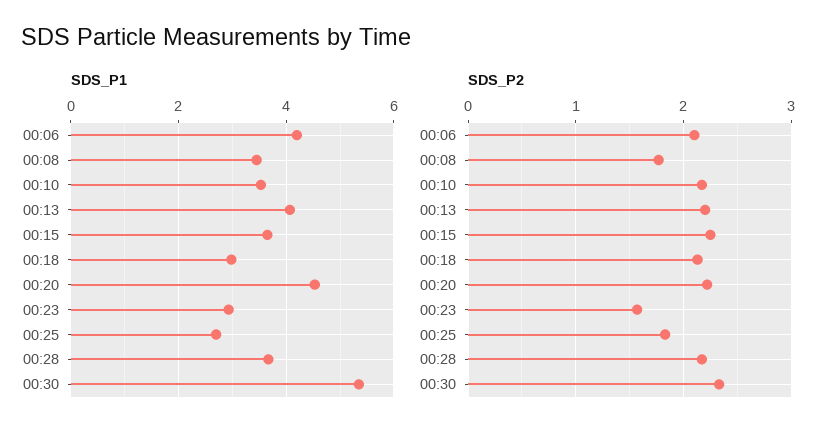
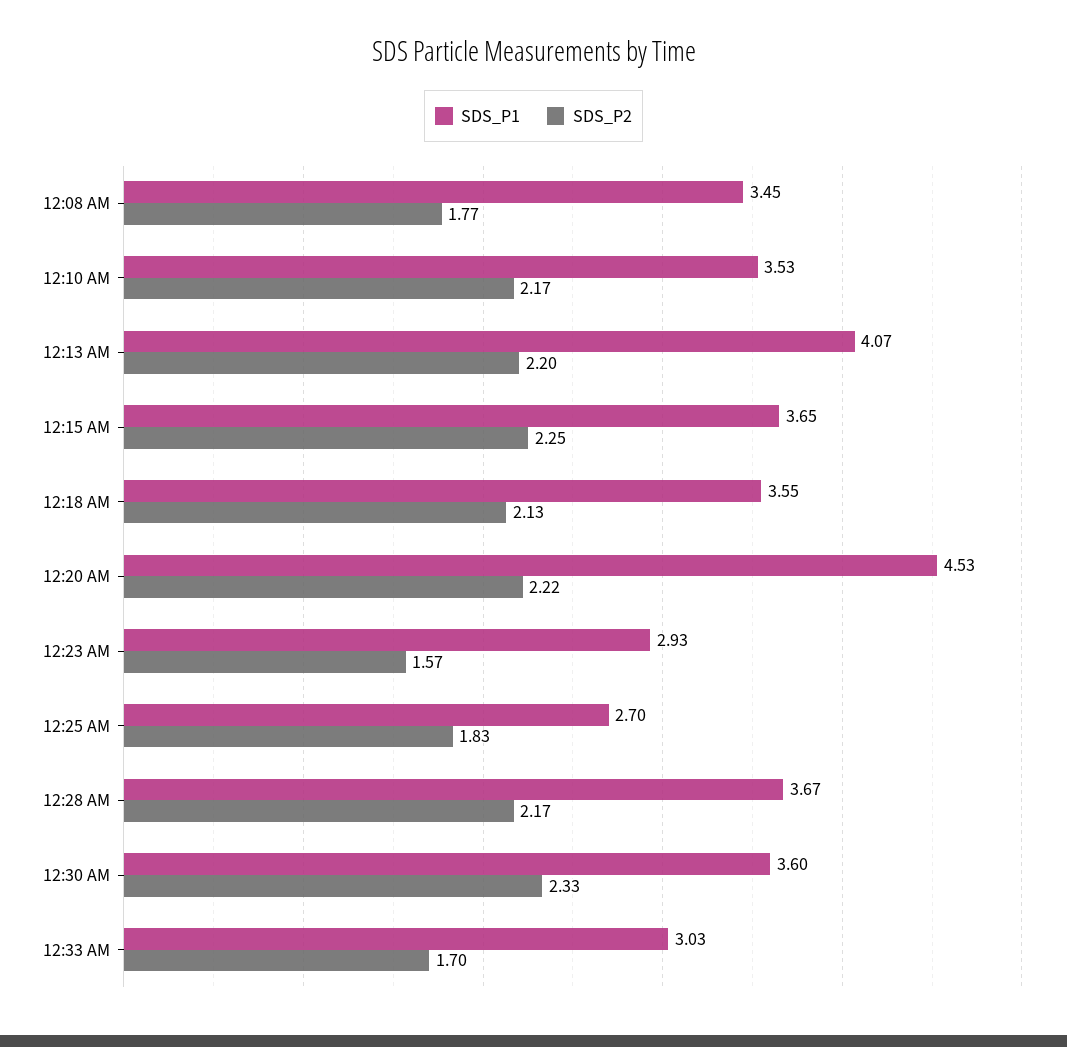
SDS_P1, 00:06: 4.2 -> none
SDS_P1, 00:18: 3 -> 3.55
SDS_P1, 00:30: 5.4 -> 3.6
SDS_P2, 00:06: 2.1 -> none
SDS_P1, 12:33 AM: none -> 3.03
SDS_P2, 12:33 AM: none -> 1.7

